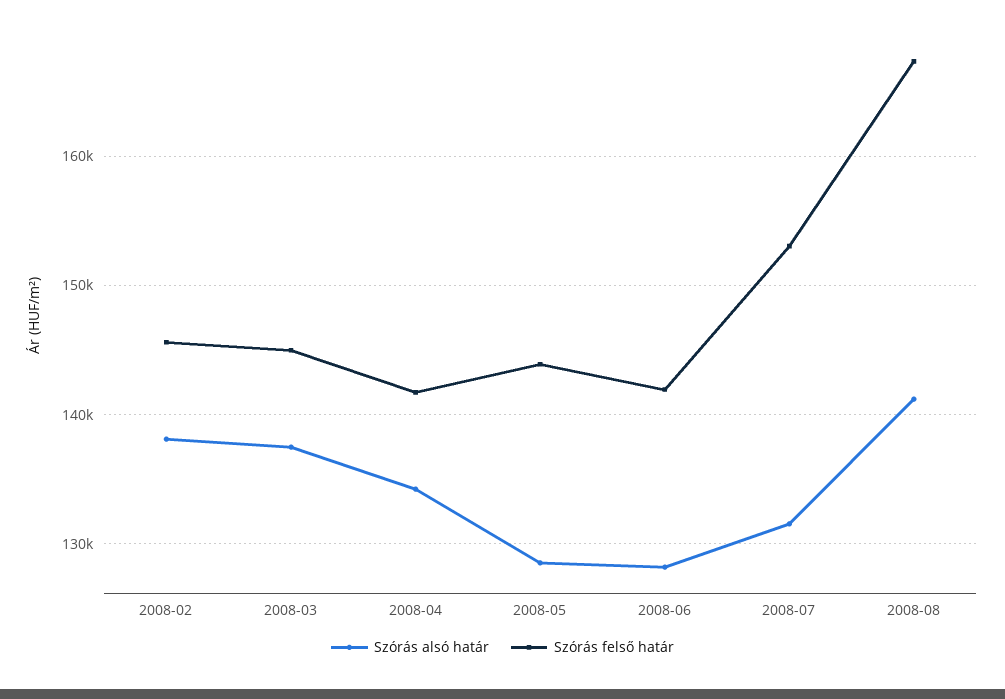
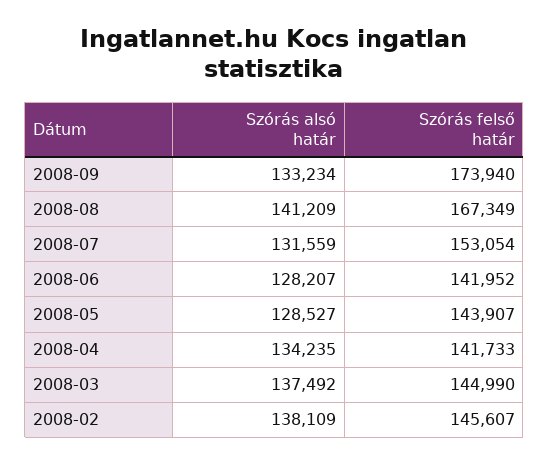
Szórás alsó határ, 2008-09: none -> 133234
Szórás felső határ, 2008-09: none -> 173940

